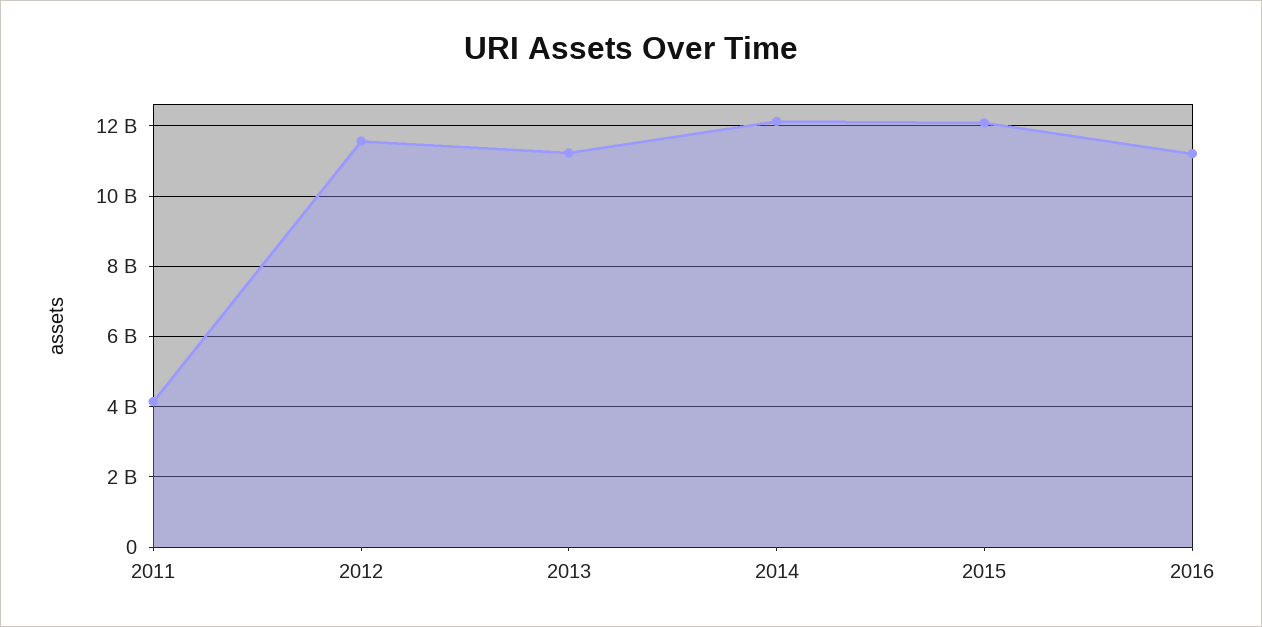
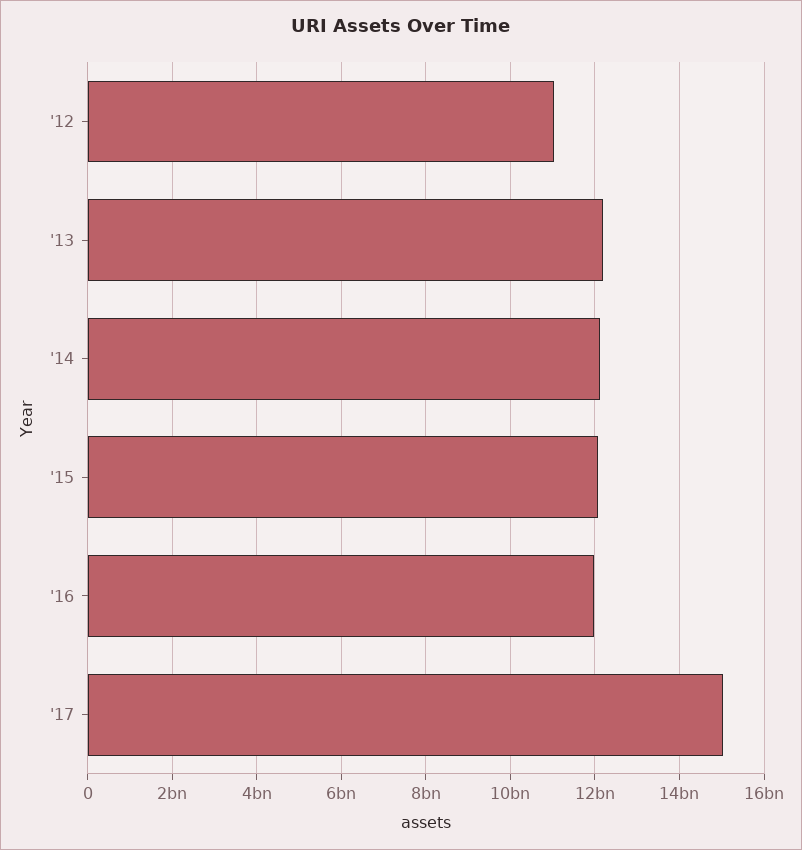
2011: 4200000000 -> none
2012: 11600000000 -> 11000000000
2013: 11200000000 -> 12200000000
2016: 11200000000 -> 12000000000
'17: none -> 15000000000

